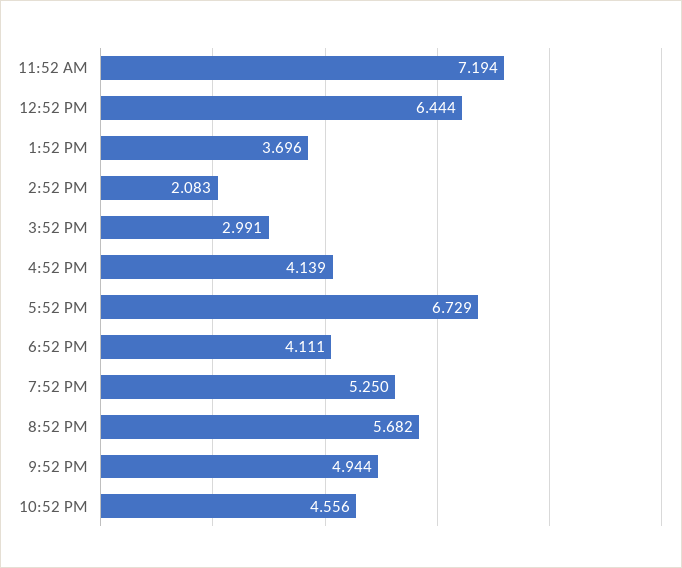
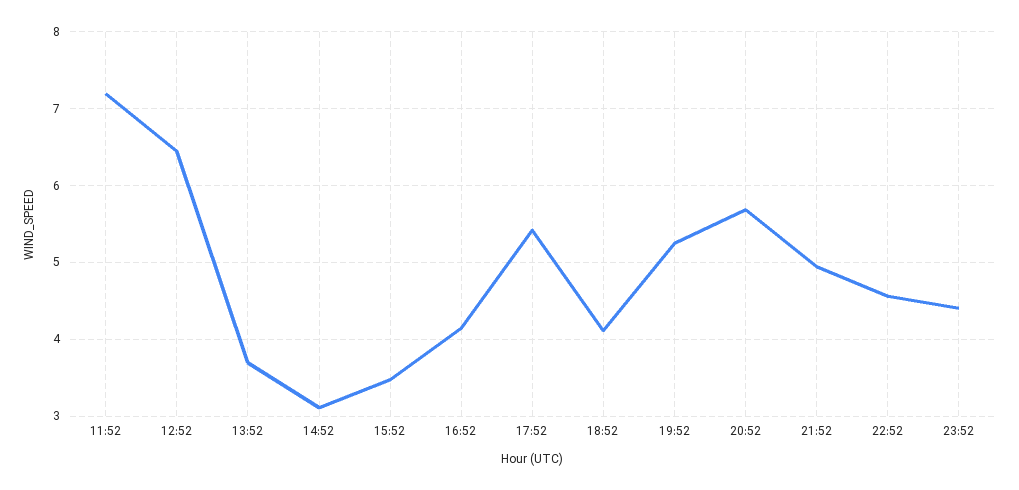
2:52 PM: 2.083 -> 3.1
3:52 PM: 2.991 -> 3.5
5:52 PM: 6.729 -> 5.4
23:52: none -> 4.4

